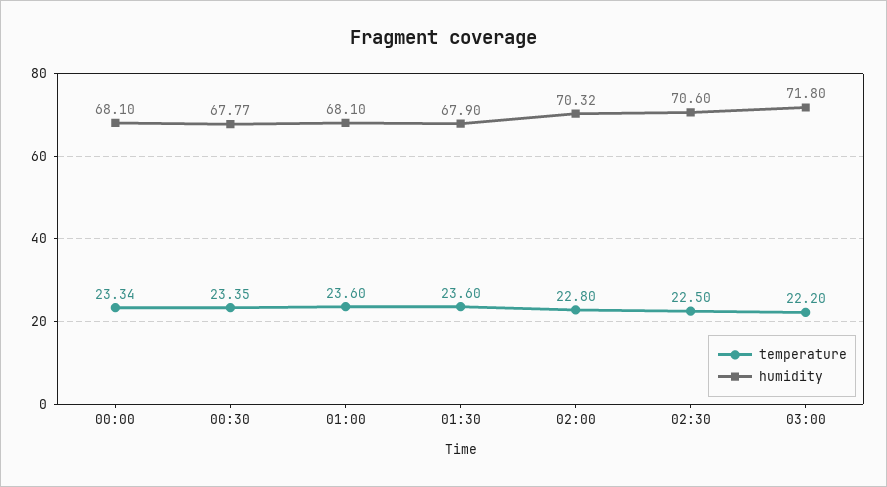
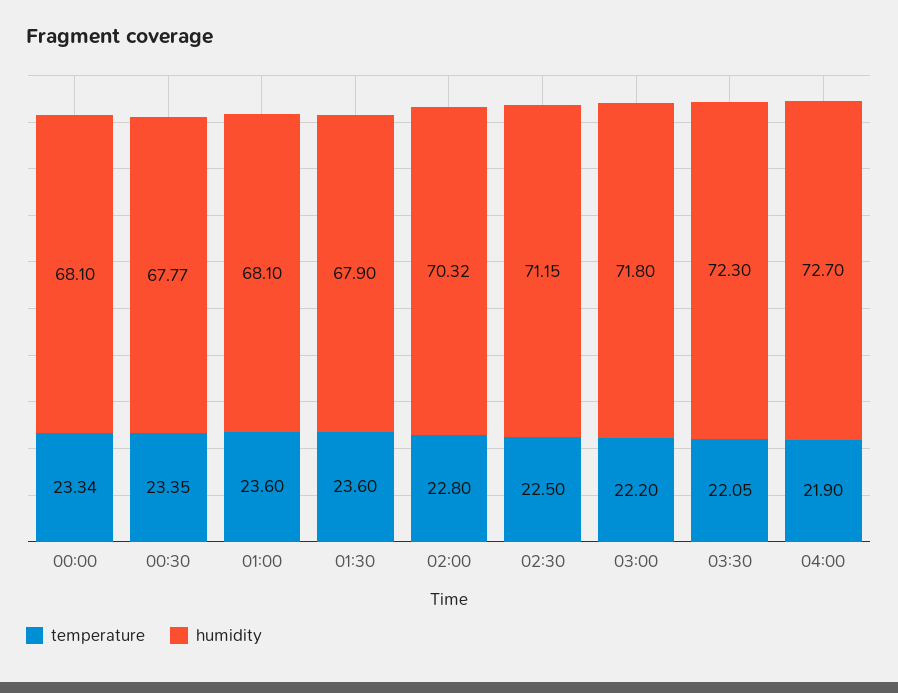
humidity, 02:30: 70.6 -> 71.15
temperature, 03:30: none -> 22.05
humidity, 03:30: none -> 72.3
temperature, 04:00: none -> 21.9
humidity, 04:00: none -> 72.7

